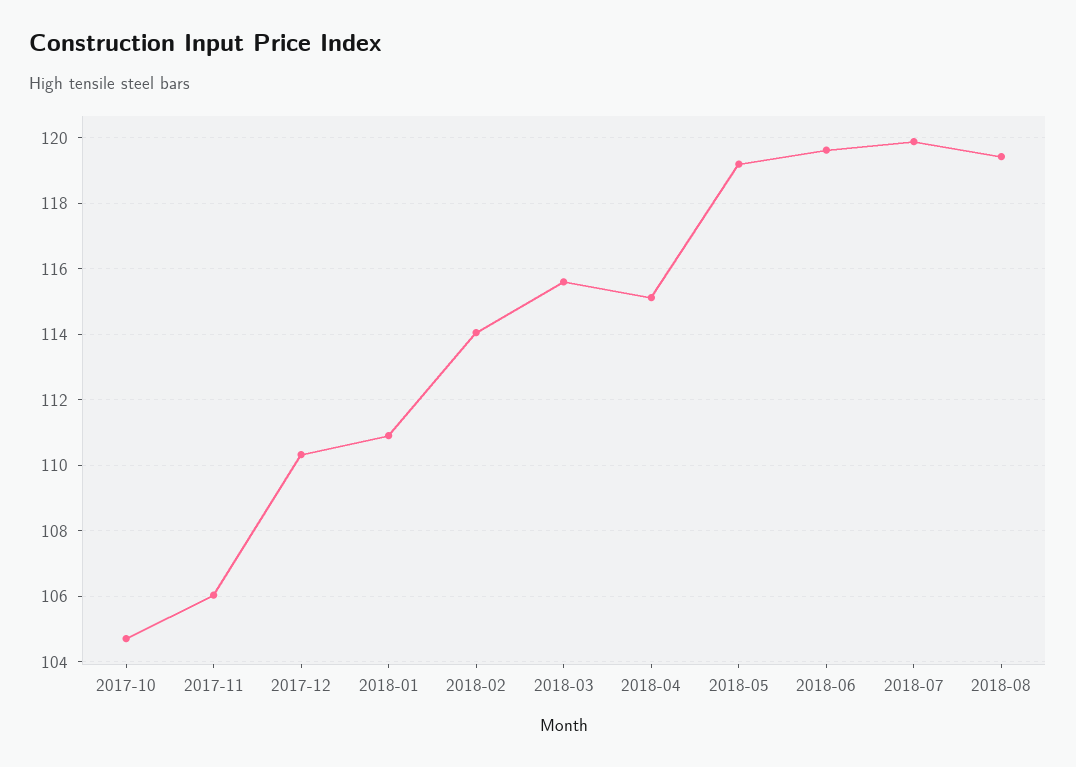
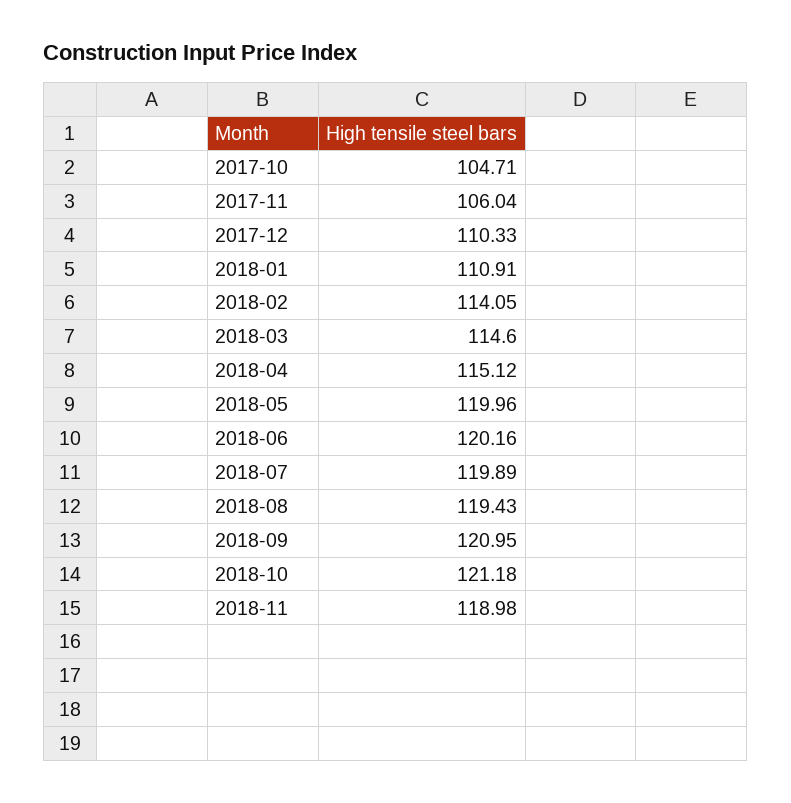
2018-03: 115.6 -> 114.6
2018-05: 119.2 -> 119.96
2018-06: 119.6 -> 120.16
2018-09: none -> 120.95
2018-10: none -> 121.18
2018-11: none -> 118.98

